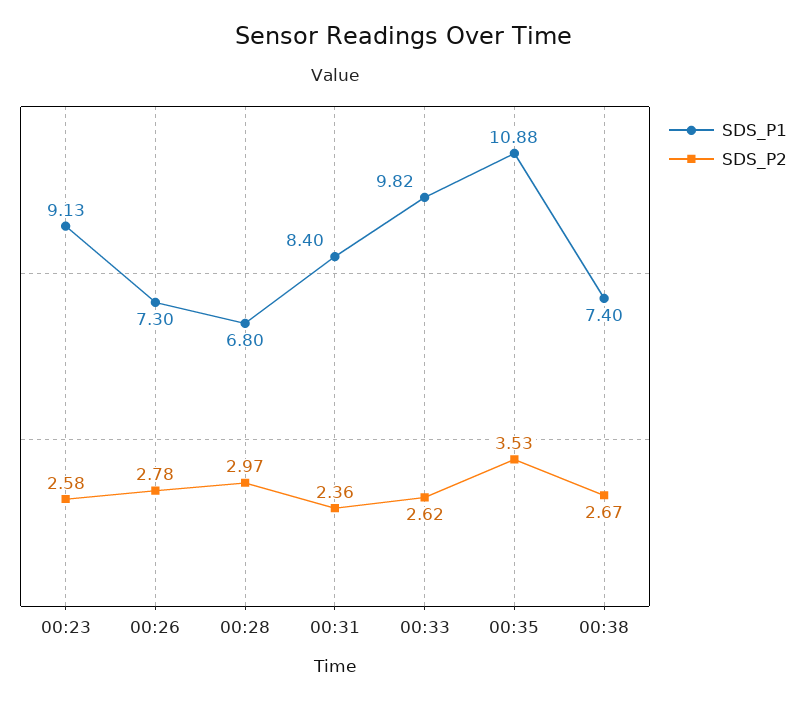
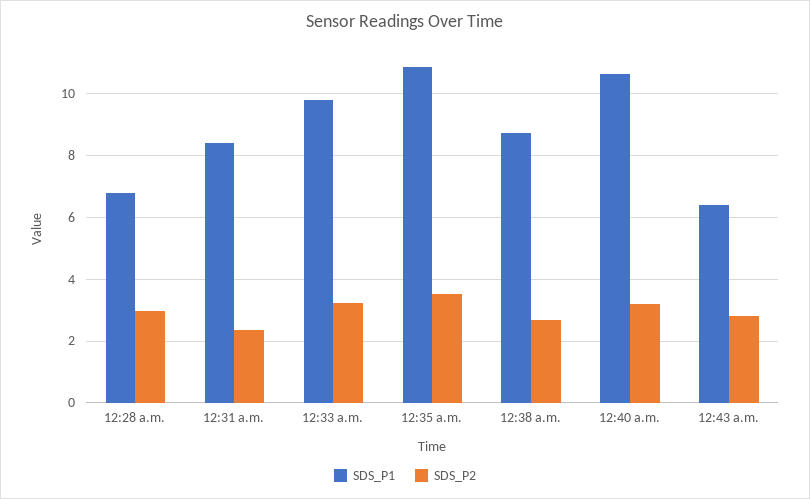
SDS_P1, 00:23: 9.13 -> none
SDS_P2, 00:23: 2.58 -> none
SDS_P1, 00:26: 7.3 -> none
SDS_P2, 00:26: 2.78 -> none
SDS_P2, 00:33: 2.62 -> 3.2
SDS_P1, 00:38: 7.4 -> 8.8
SDS_P1, 12:40 a.m.: none -> 10.6
SDS_P2, 12:40 a.m.: none -> 3.2
SDS_P1, 12:43 a.m.: none -> 6.4
SDS_P2, 12:43 a.m.: none -> 2.8

